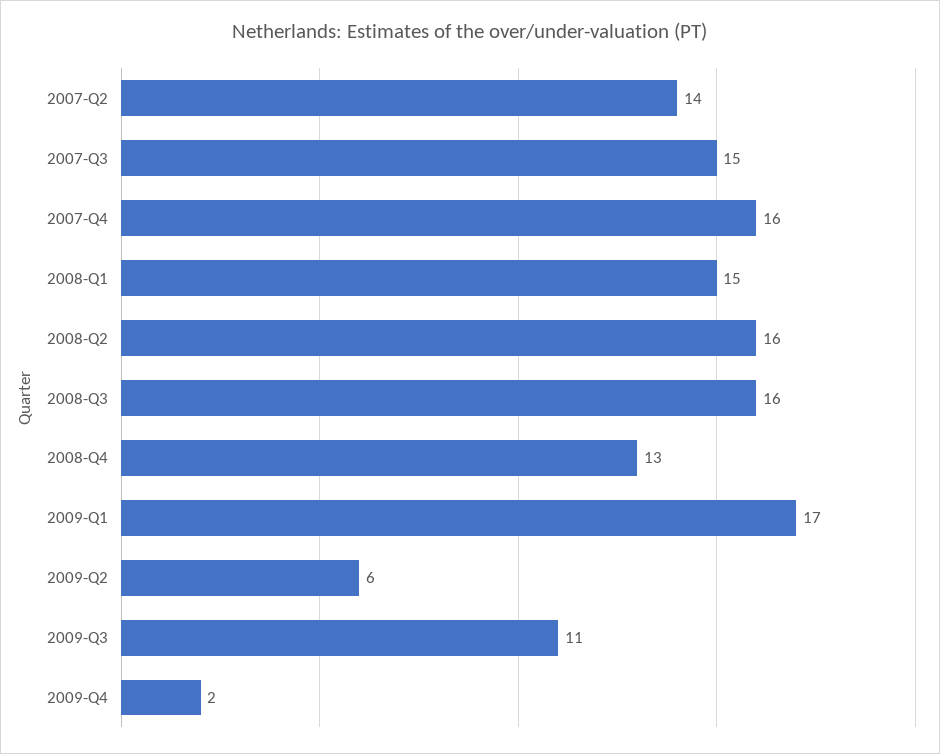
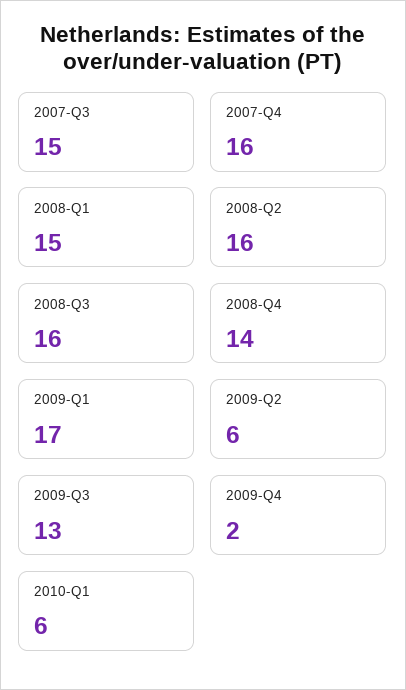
2007-Q2: 14 -> none
2008-Q4: 13 -> 14
2009-Q3: 11 -> 13
2010-Q1: none -> 6

